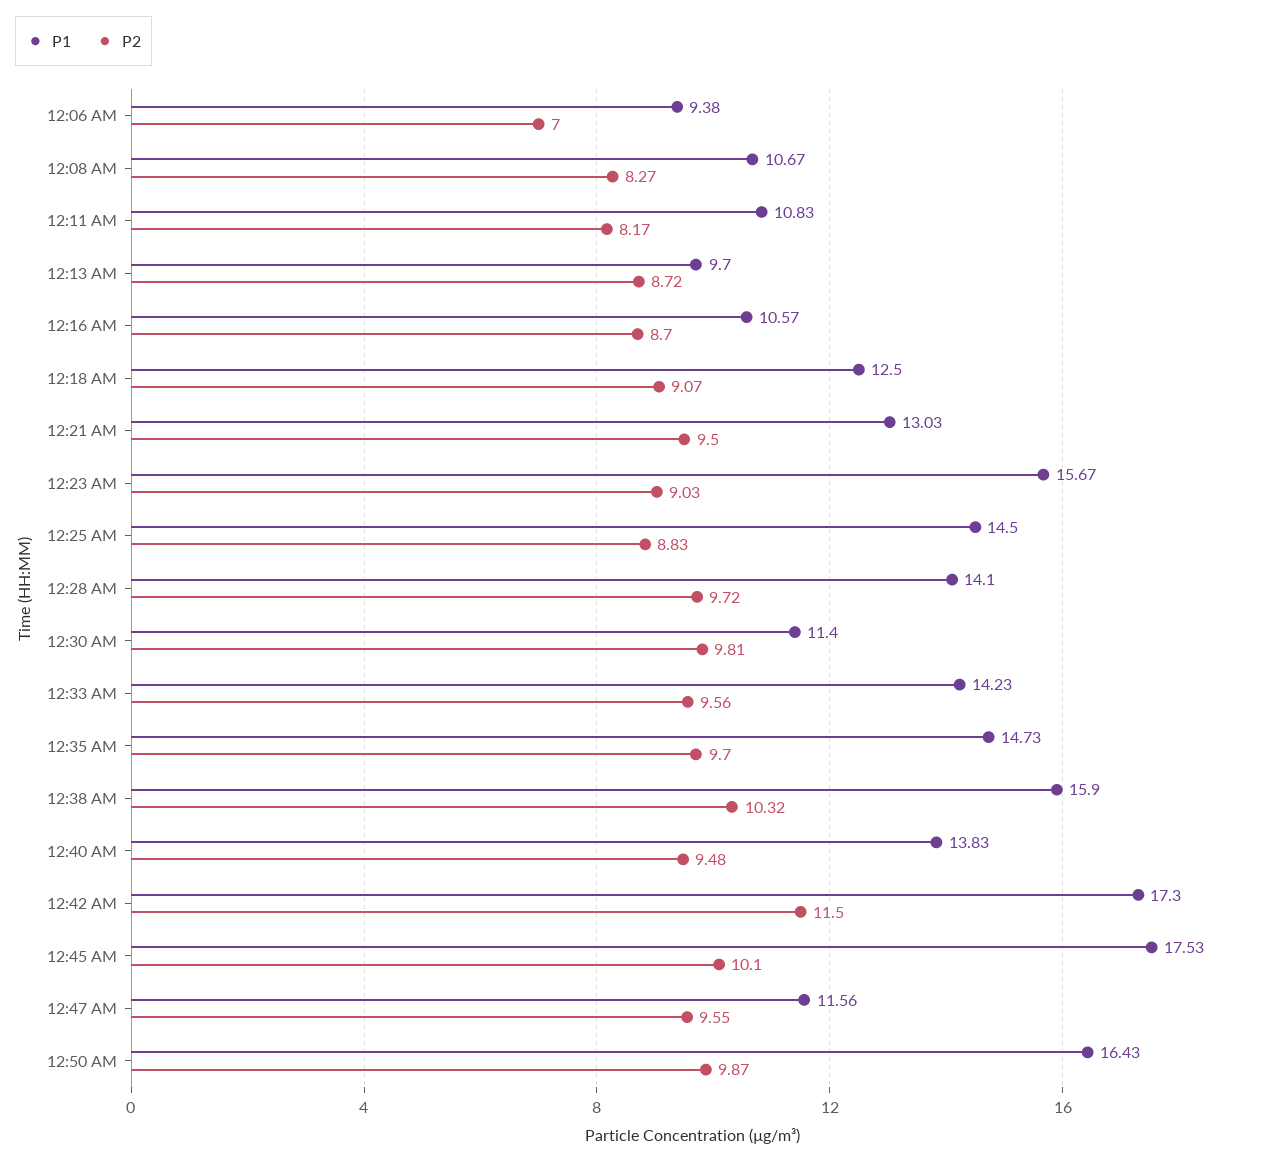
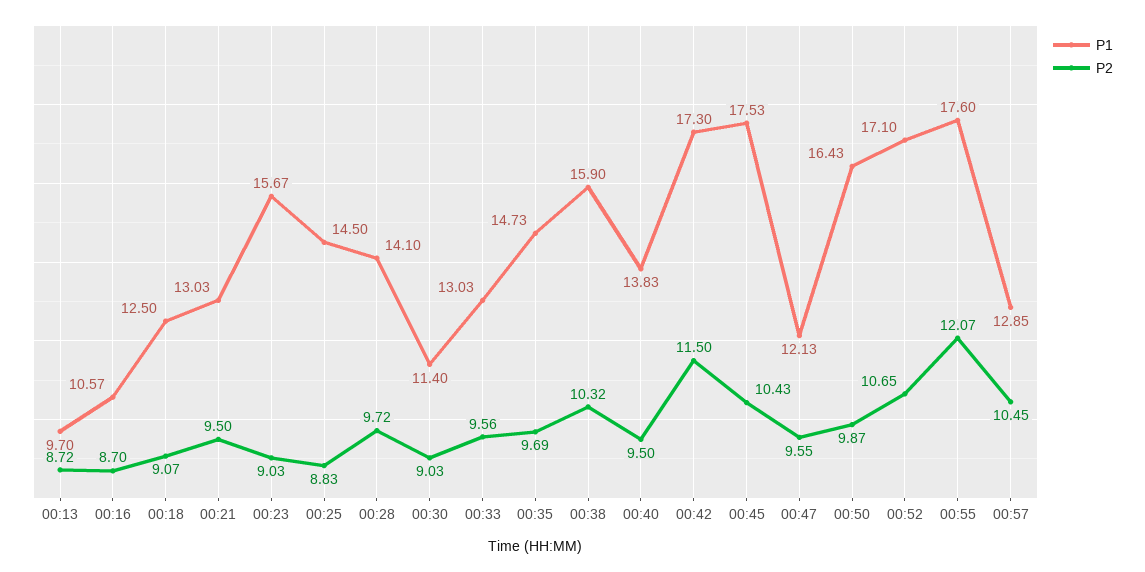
P1, 12:06 AM: 9.38 -> none
P2, 12:06 AM: 7 -> none
P1, 12:08 AM: 10.67 -> none
P2, 12:08 AM: 8.27 -> none
P1, 12:11 AM: 10.83 -> none
P2, 12:11 AM: 8.17 -> none
P2, 12:30 AM: 9.81 -> 9.03
P1, 12:33 AM: 14.23 -> 13.03
P2, 12:35 AM: 9.7 -> 9.69
P2, 12:40 AM: 9.48 -> 9.5
P2, 12:45 AM: 10.1 -> 10.43
P1, 12:47 AM: 11.56 -> 12.13
P1, 00:52: none -> 17.1
P2, 00:52: none -> 10.65
P1, 00:55: none -> 17.6
P2, 00:55: none -> 12.07
P1, 00:57: none -> 12.85
P2, 00:57: none -> 10.45

